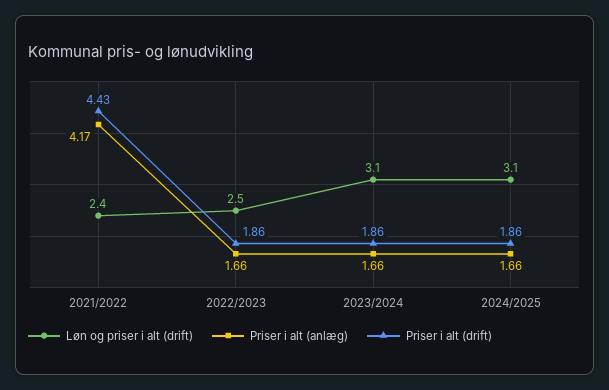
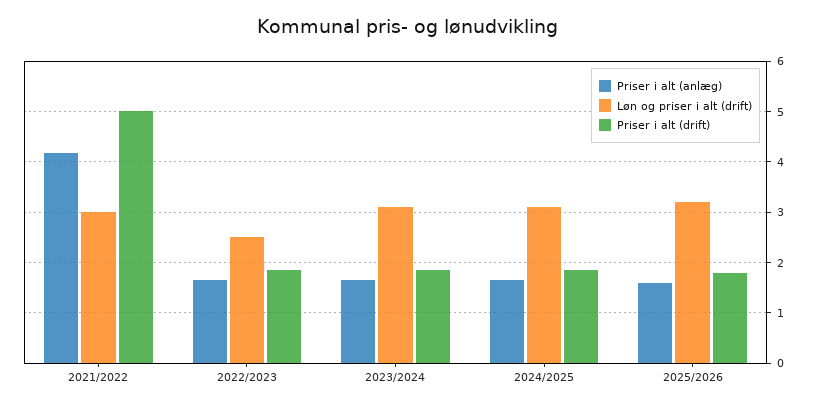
Løn og priser i alt (drift), 2021/2022: 2.4 -> 3
Priser i alt (drift), 2021/2022: 4.43 -> 5
Priser i alt (anlæg), 2025/2026: none -> 1.6
Løn og priser i alt (drift), 2025/2026: none -> 3.2
Priser i alt (drift), 2025/2026: none -> 1.8

